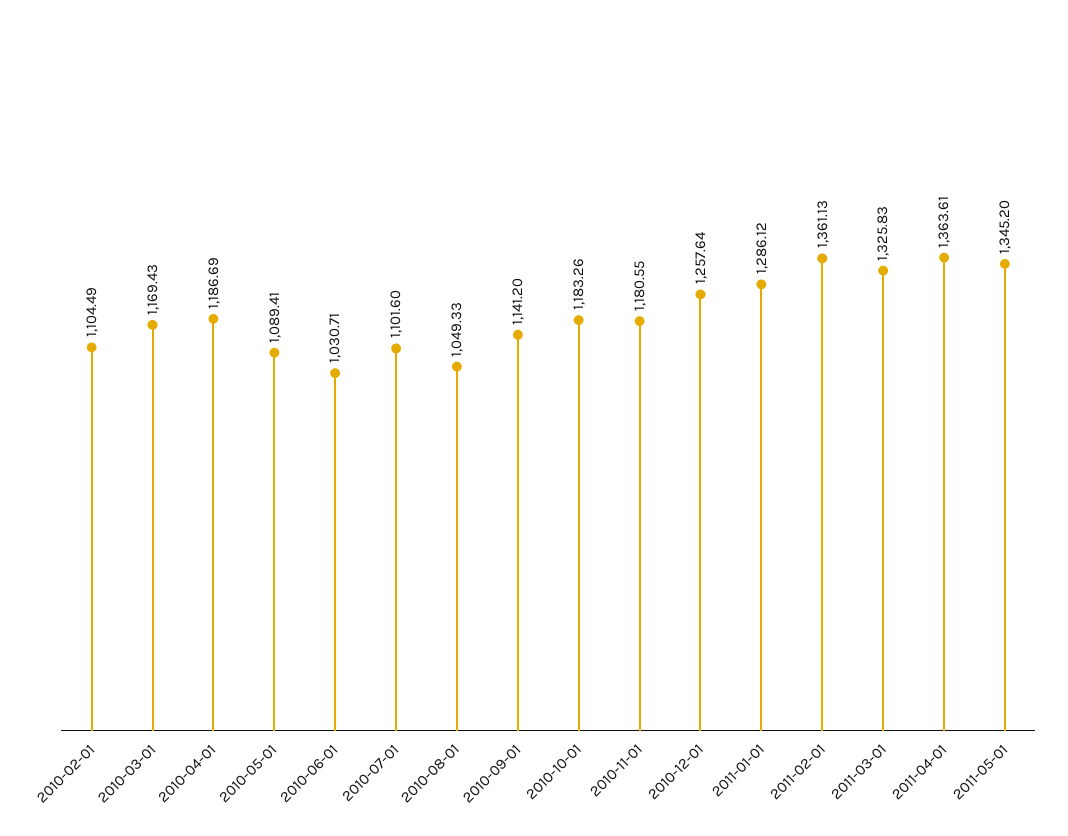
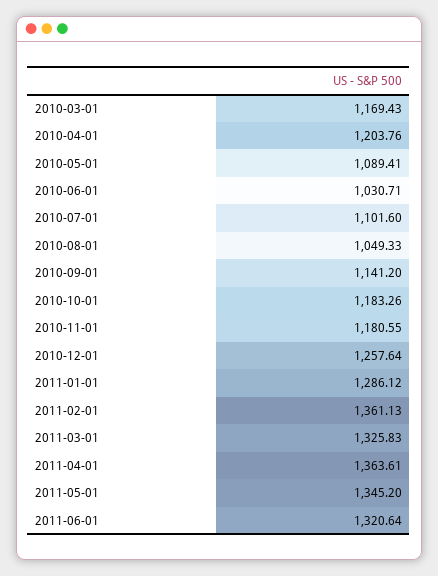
2010-02-01: 1104.49 -> none
2010-04-01: 1186.69 -> 1203.76
2011-06-01: none -> 1320.64

